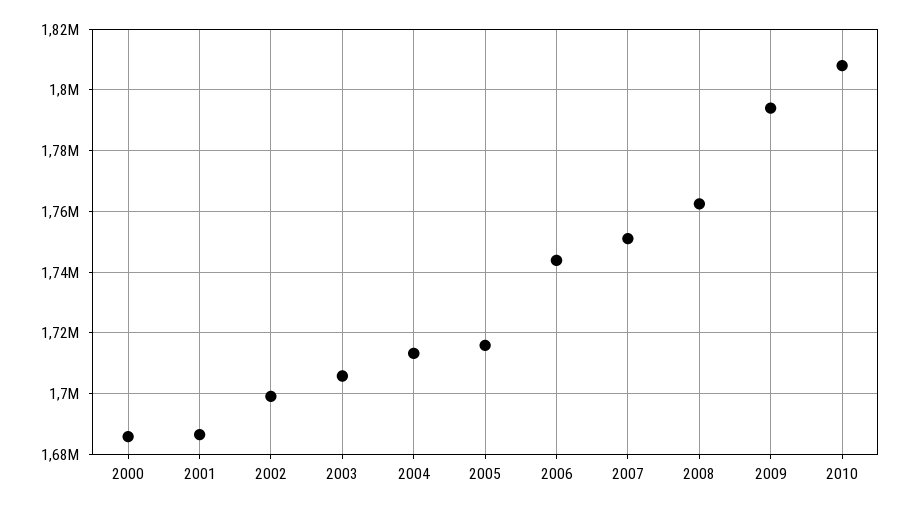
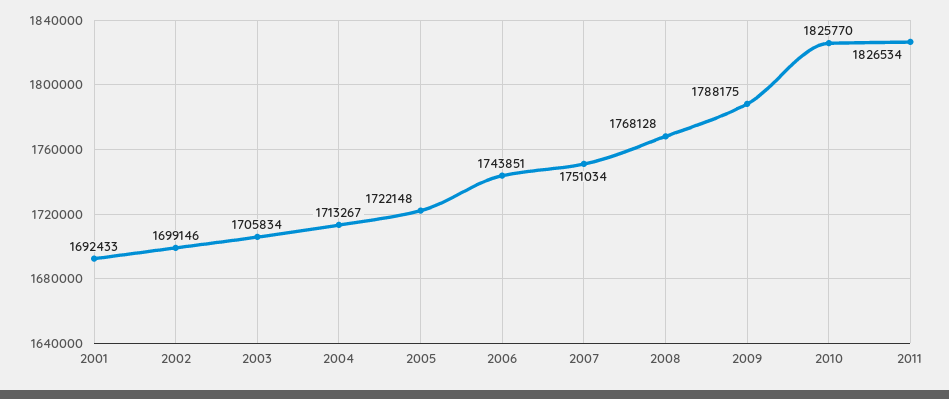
2000: 1686000 -> none
2001: 1686000 -> 1692433
2005: 1716000 -> 1722148
2008: 1762000 -> 1768128
2009: 1794000 -> 1788175
2010: 1808000 -> 1825770
2011: none -> 1826534

